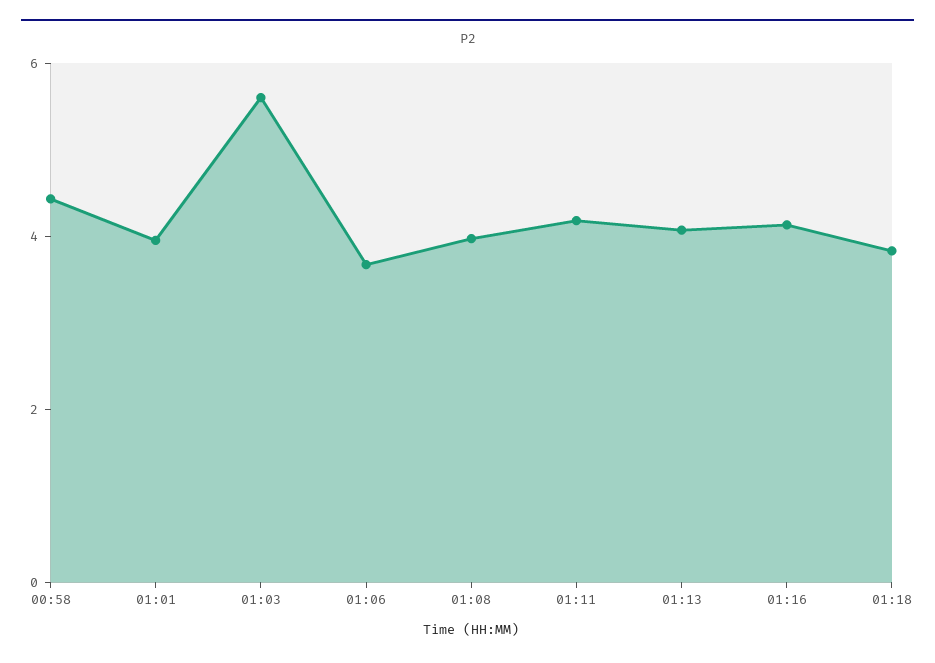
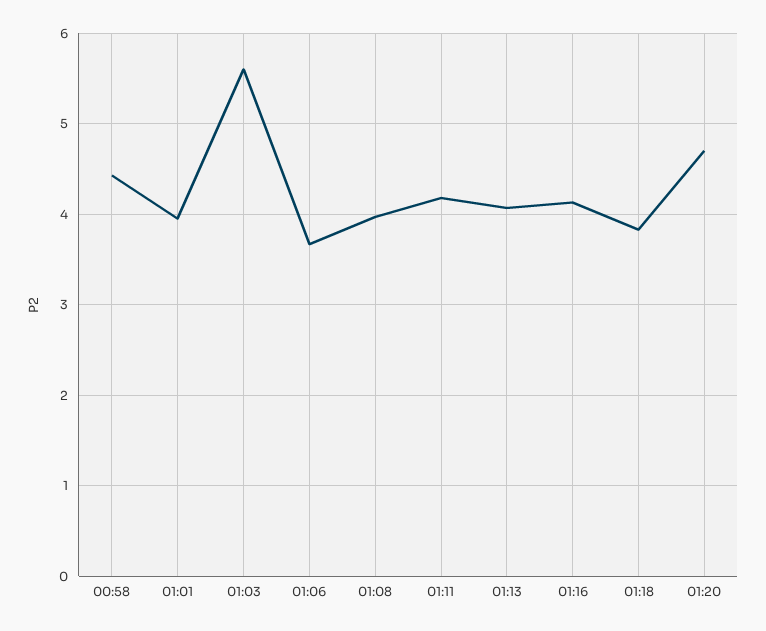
01:20: none -> 4.7

